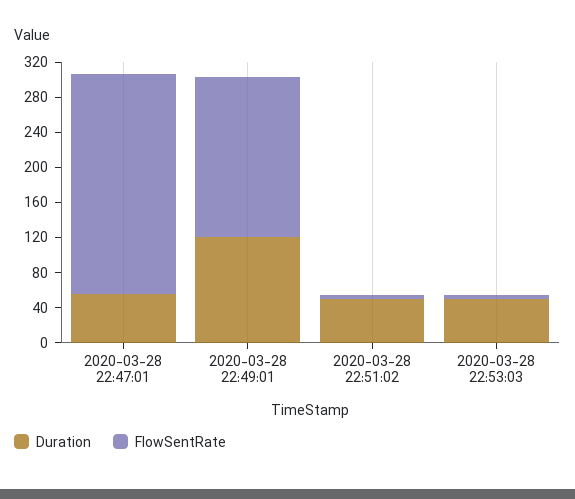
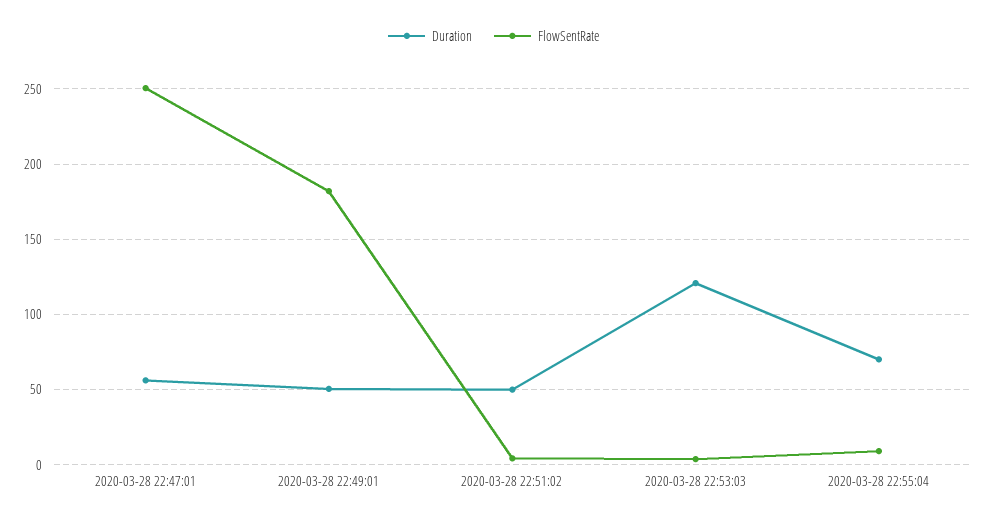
Duration, 2020-03-28 22:49:01: 120 -> 50
Duration, 2020-03-28 22:53:03: 50 -> 120
Duration, 2020-03-28 22:55:04: none -> 70
FlowSentRate, 2020-03-28 22:55:04: none -> 10

